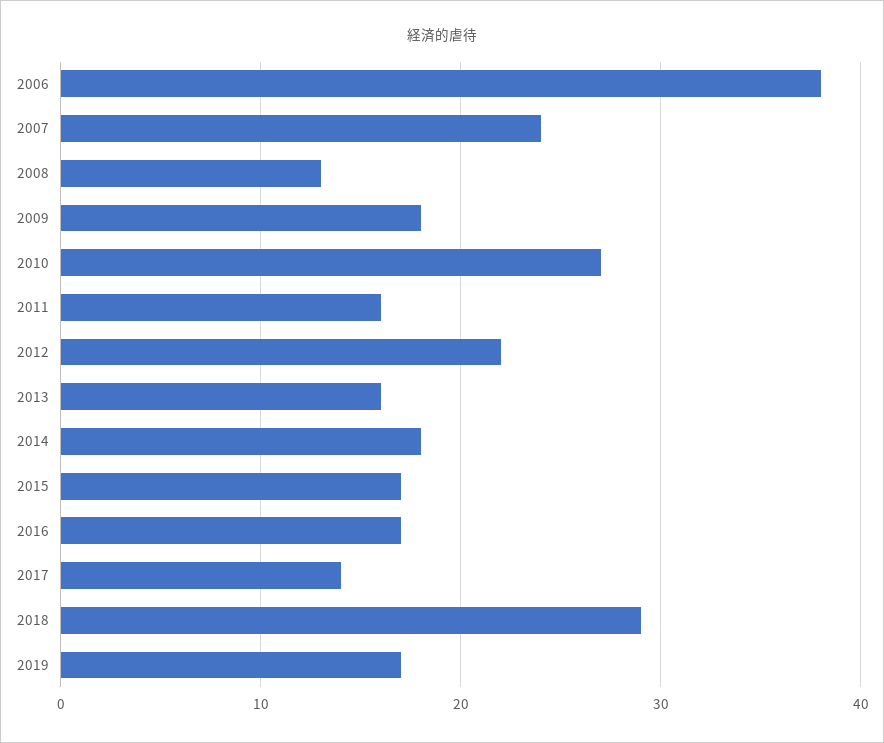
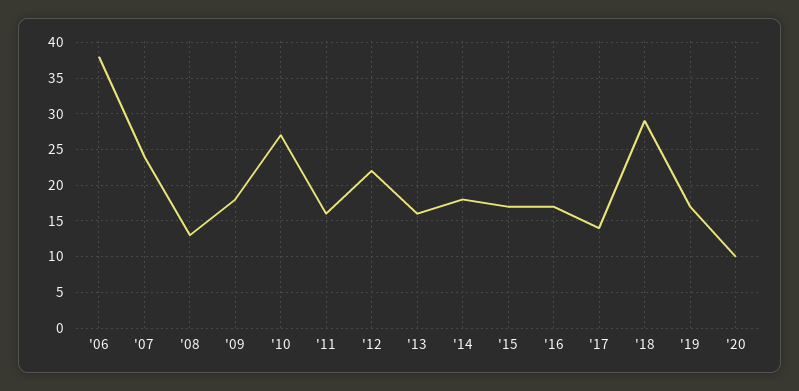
'20: none -> 10

